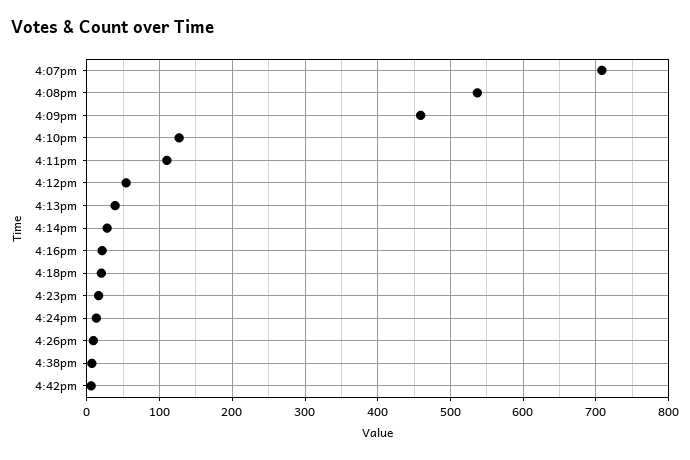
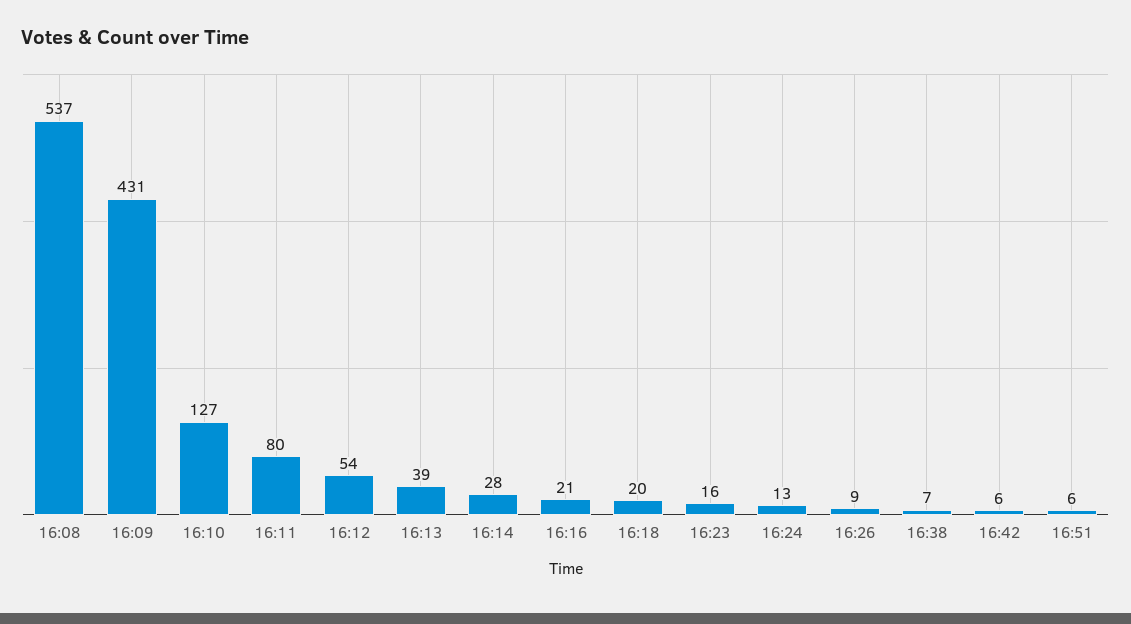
4:07pm: 710 -> none
4:09pm: 460 -> 431
4:11pm: 110 -> 80
16:51: none -> 6

